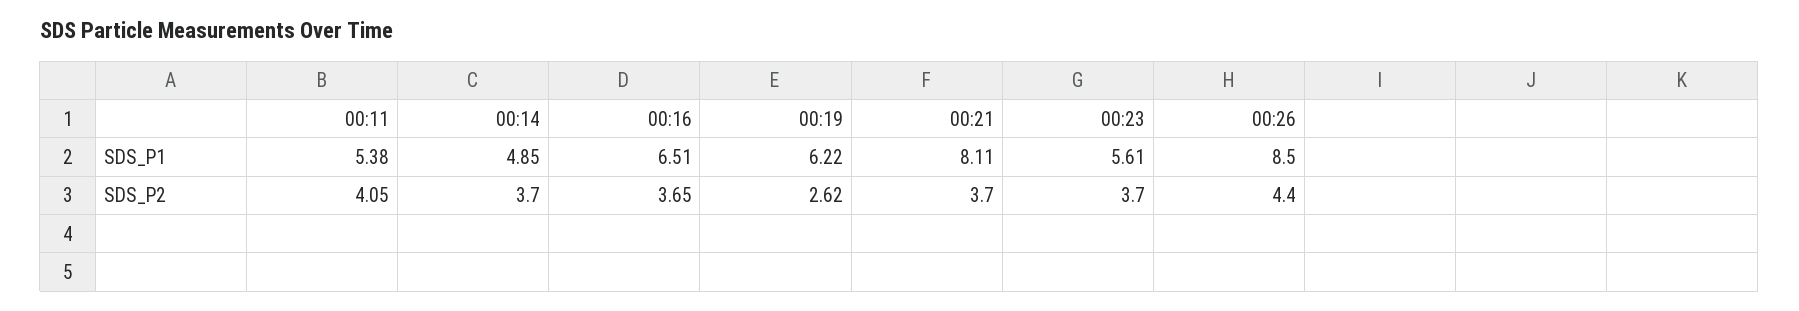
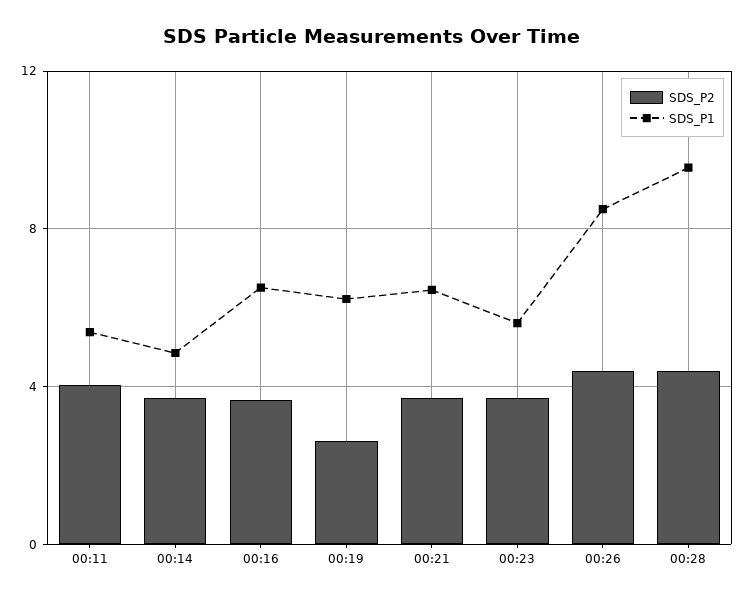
SDS_P1, 00:21: 8.11 -> 6.5
SDS_P2, 00:28: none -> 4.5
SDS_P1, 00:28: none -> 9.5

